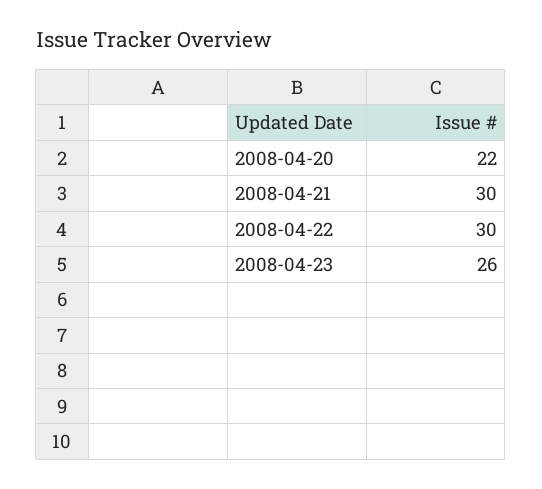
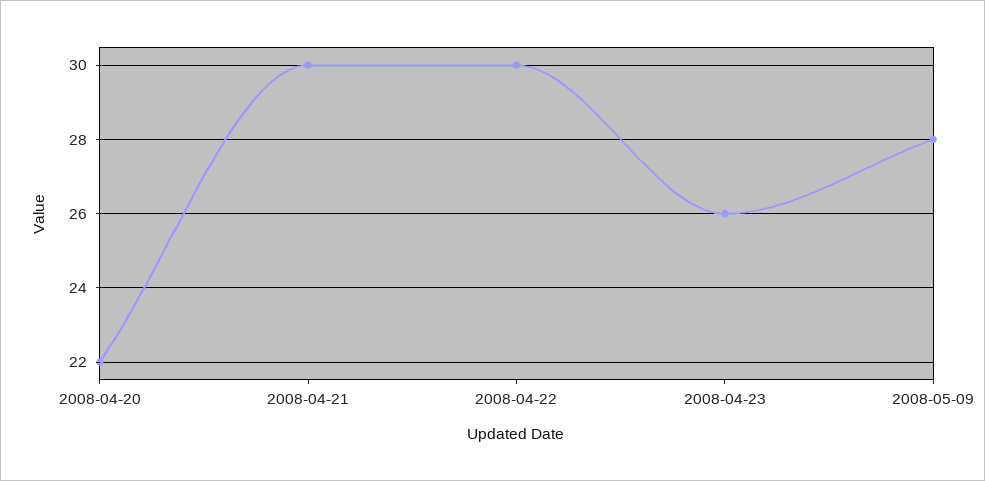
2008-05-09: none -> 28

